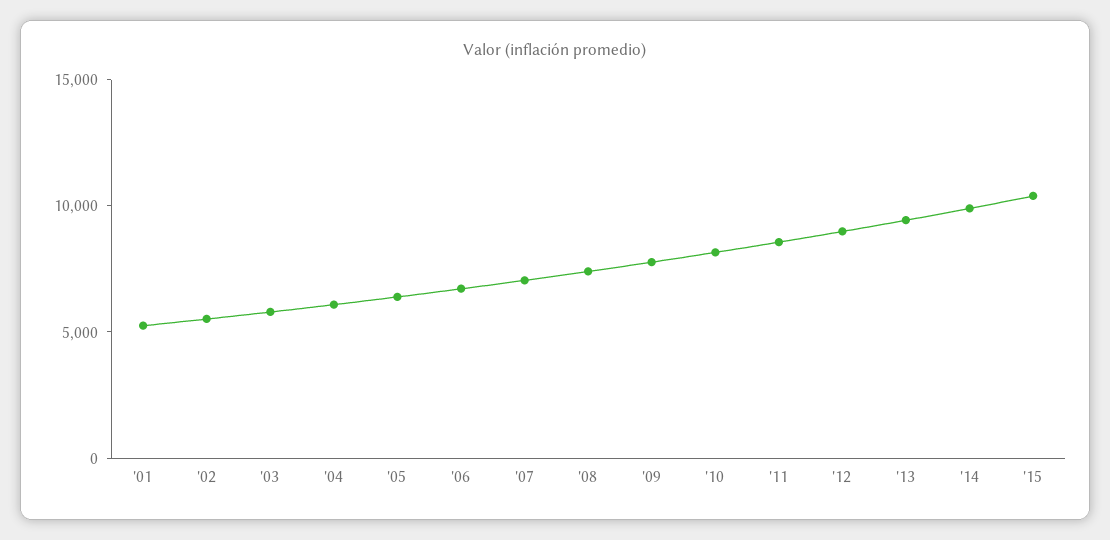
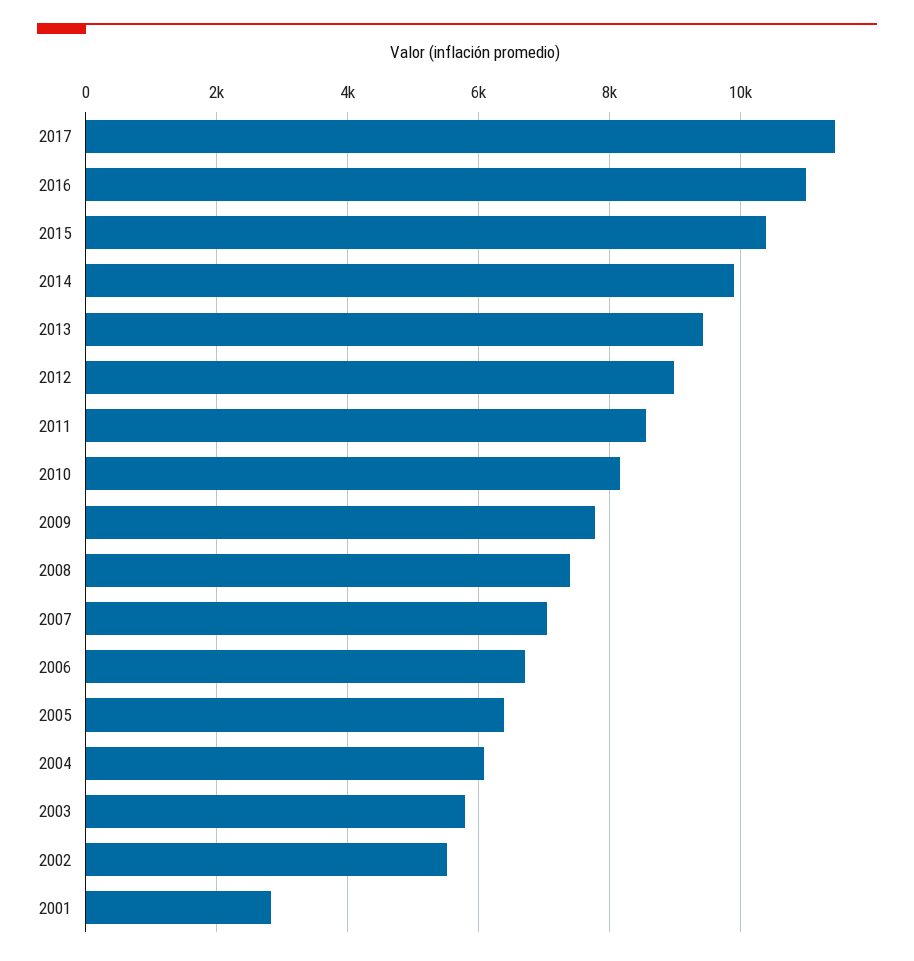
'01: 5000 -> 2800
2017: none -> 11400
2016: none -> 11000

